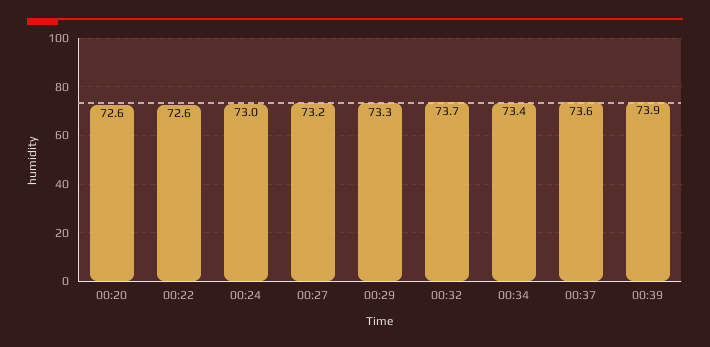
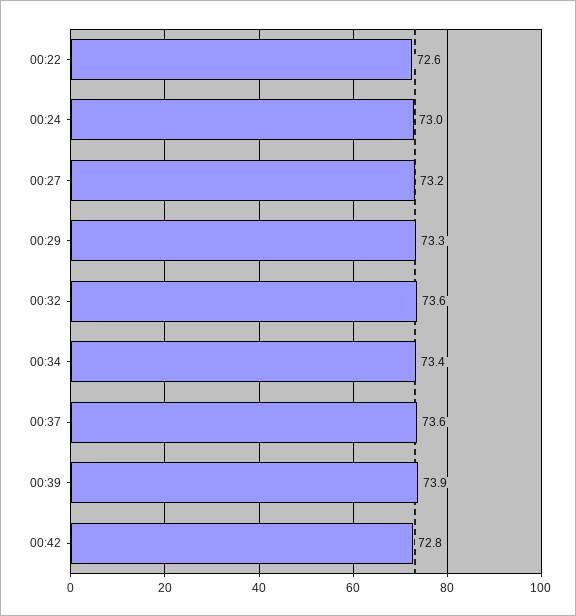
00:20: 72.6 -> none
00:32: 73.7 -> 73.6
00:42: none -> 72.8

